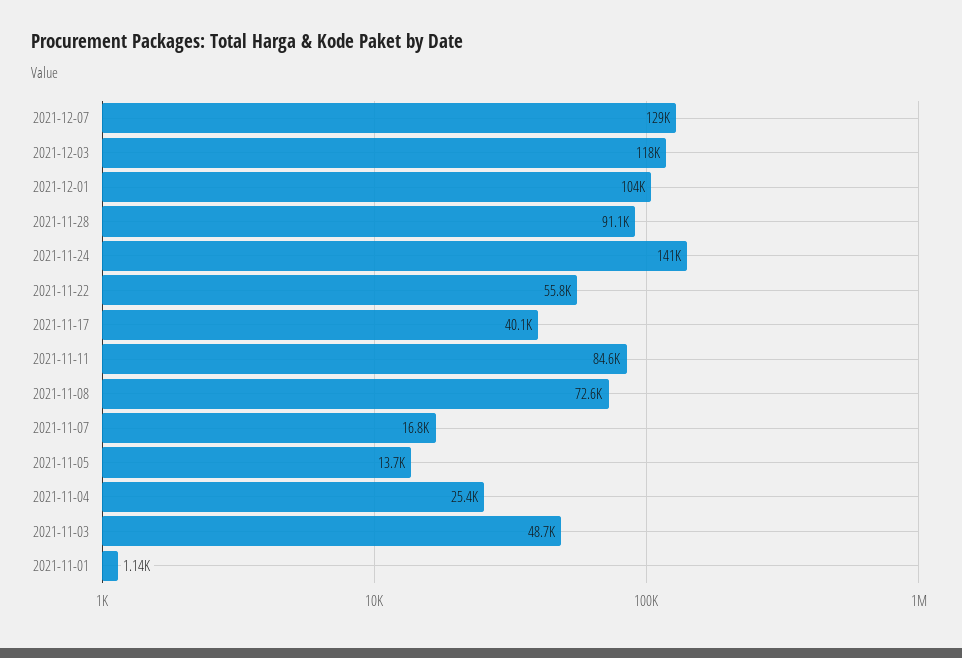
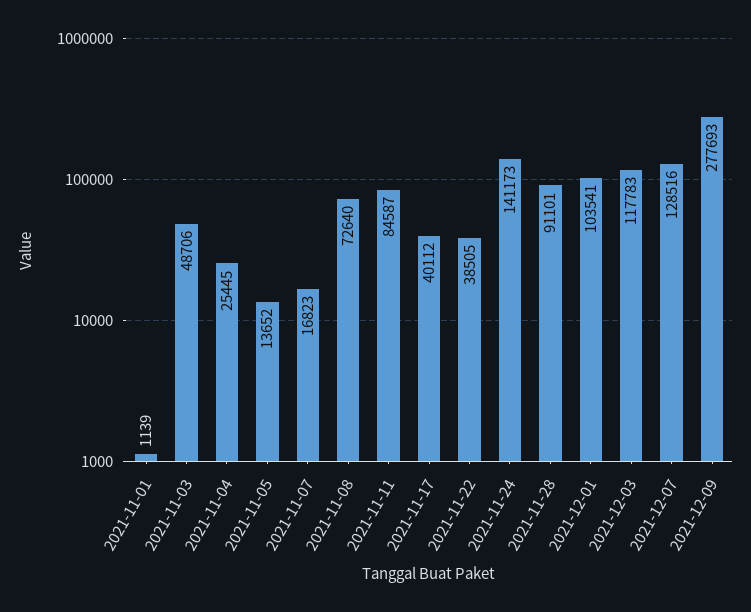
2021-11-22: 55800 -> 38505
2021-12-09: none -> 277693

